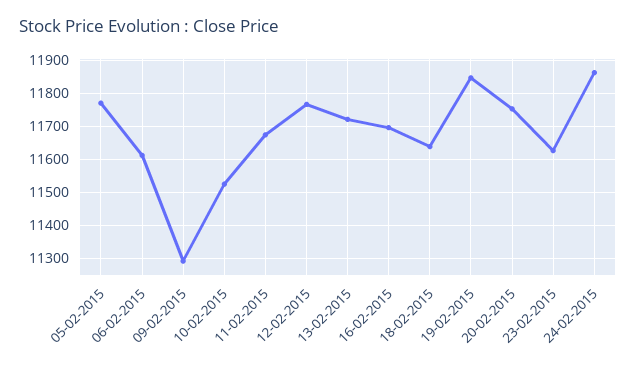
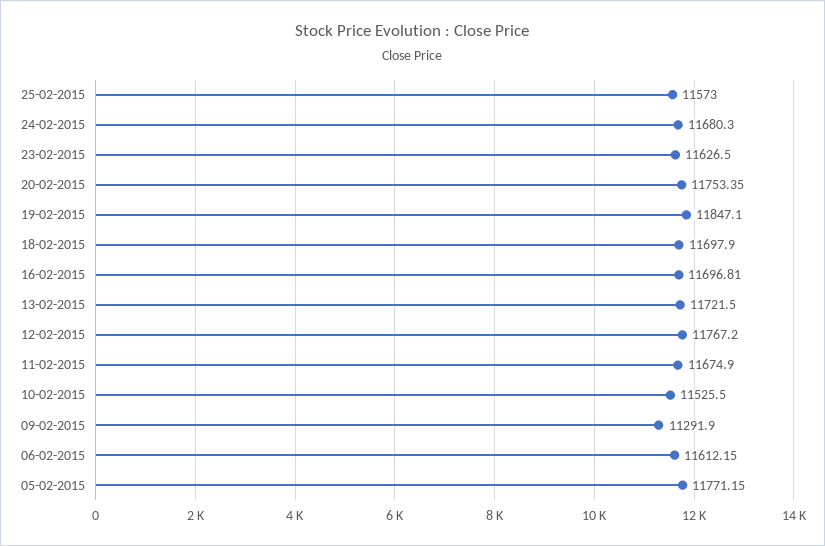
18-02-2015: 11640 -> 11697.9
24-02-2015: 11860 -> 11680.3
25-02-2015: none -> 11573

